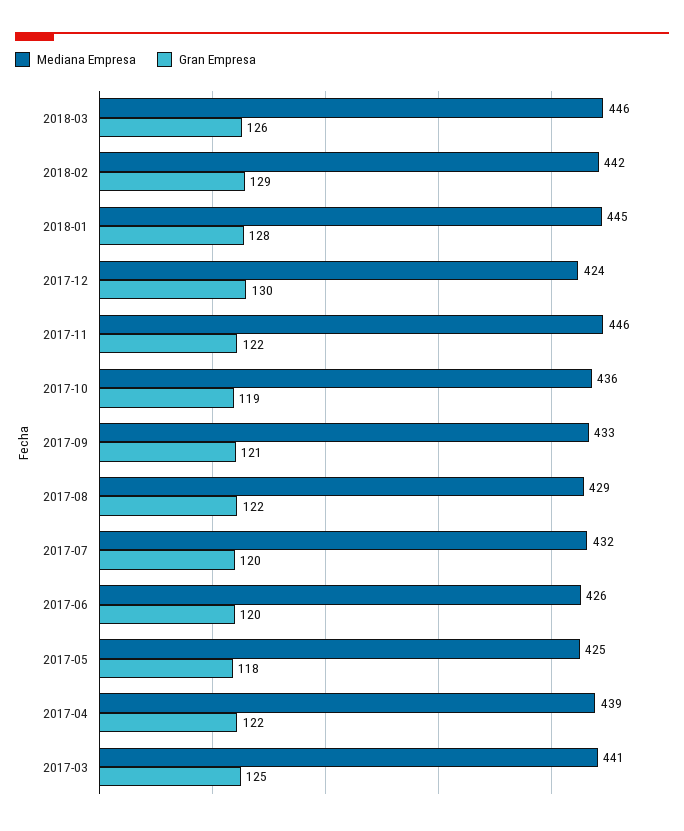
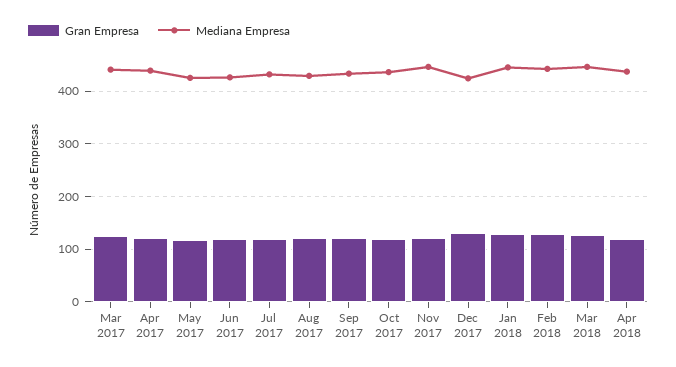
Gran Empresa, Apr 2018: none -> 120
Mediana Empresa, Apr 2018: none -> 440

